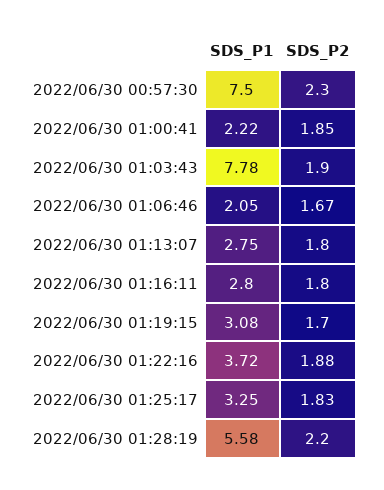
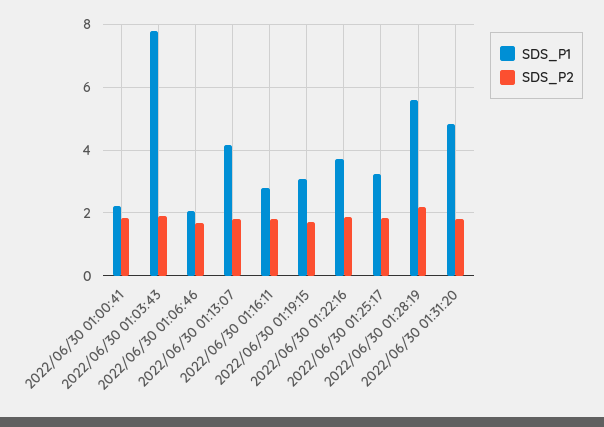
SDS_P1, 2022/06/30 00:57:30: 7.5 -> none
SDS_P2, 2022/06/30 00:57:30: 2.3 -> none
SDS_P1, 2022/06/30 01:13:07: 2.75 -> 4.2
SDS_P1, 2022/06/30 01:31:20: none -> 4.8
SDS_P2, 2022/06/30 01:31:20: none -> 1.8

